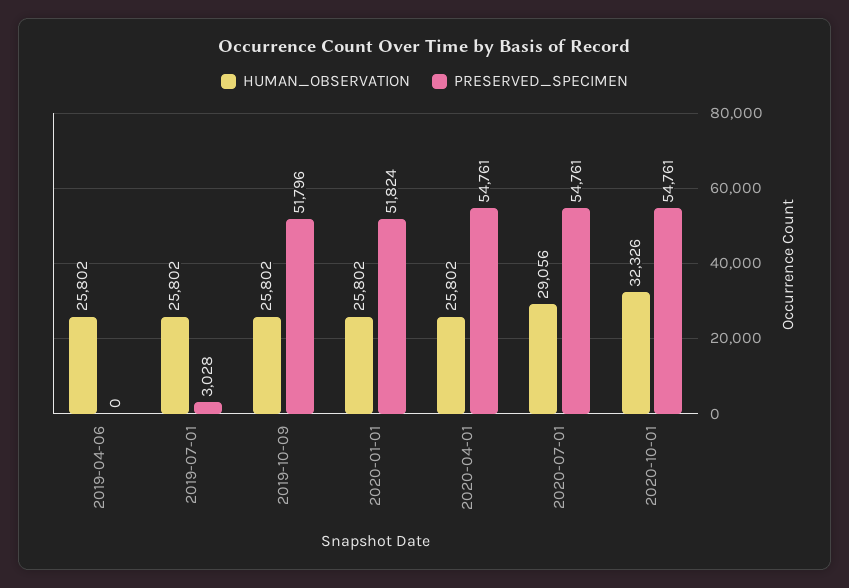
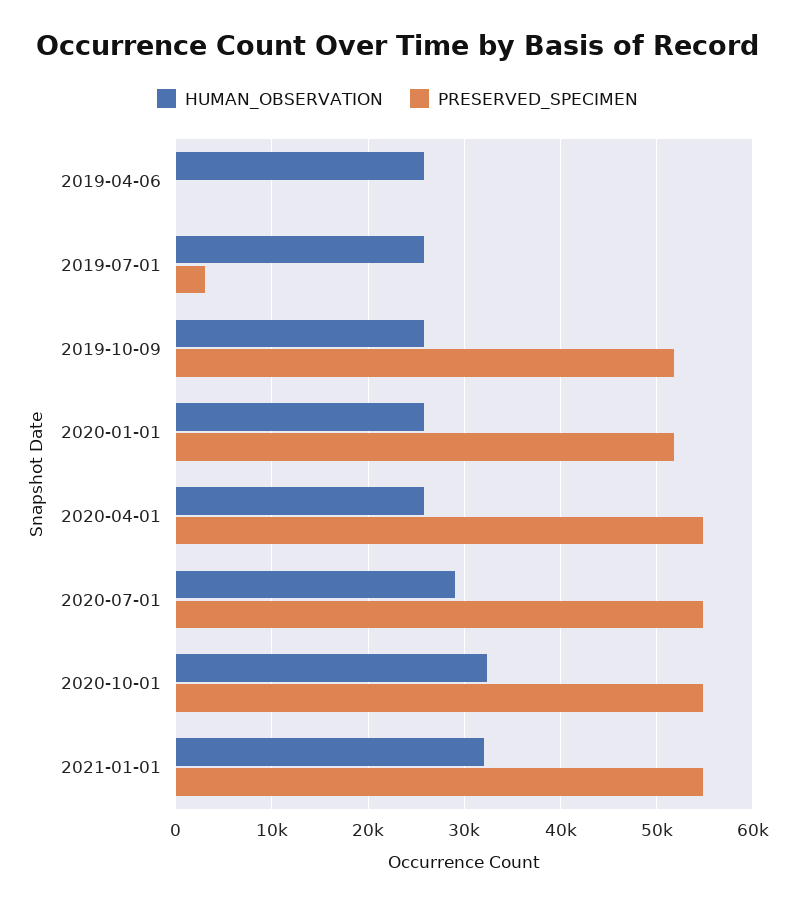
HUMAN_OBSERVATION, 2021-01-01: none -> 32000
PRESERVED_SPECIMEN, 2021-01-01: none -> 55000

